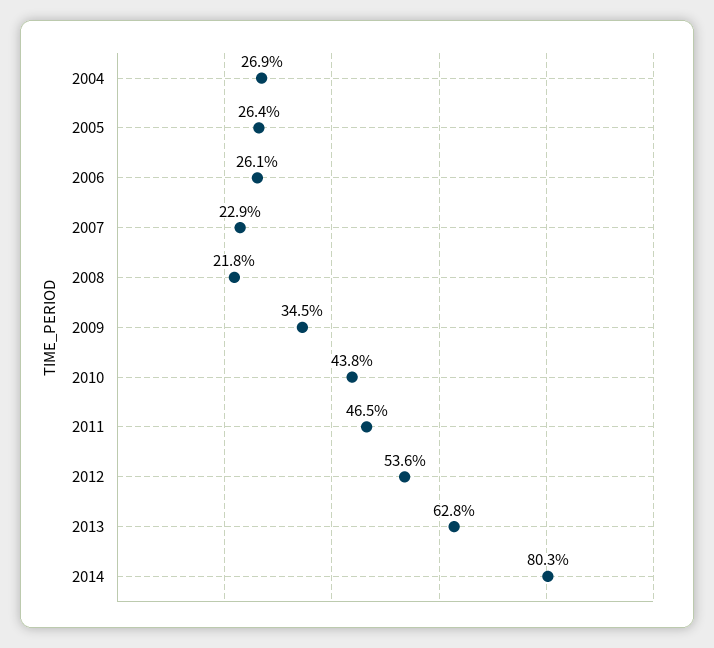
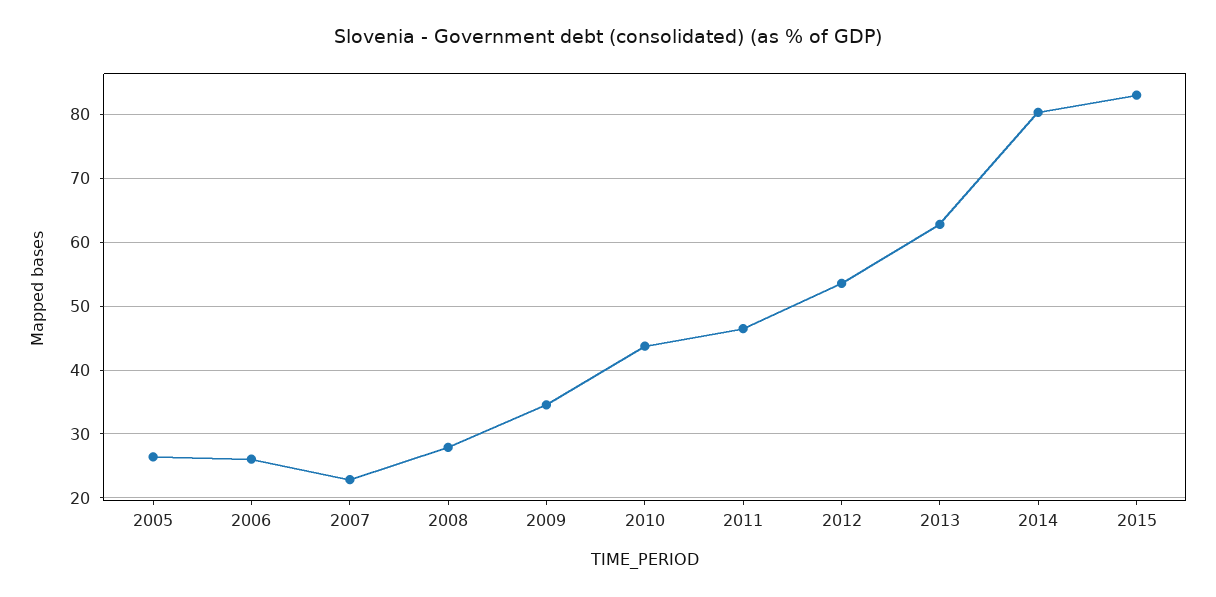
2004: 26.9 -> none
2008: 21.8 -> 28
2015: none -> 83

